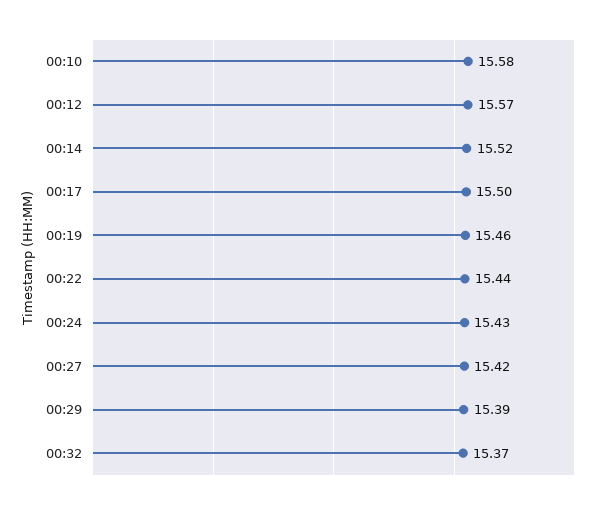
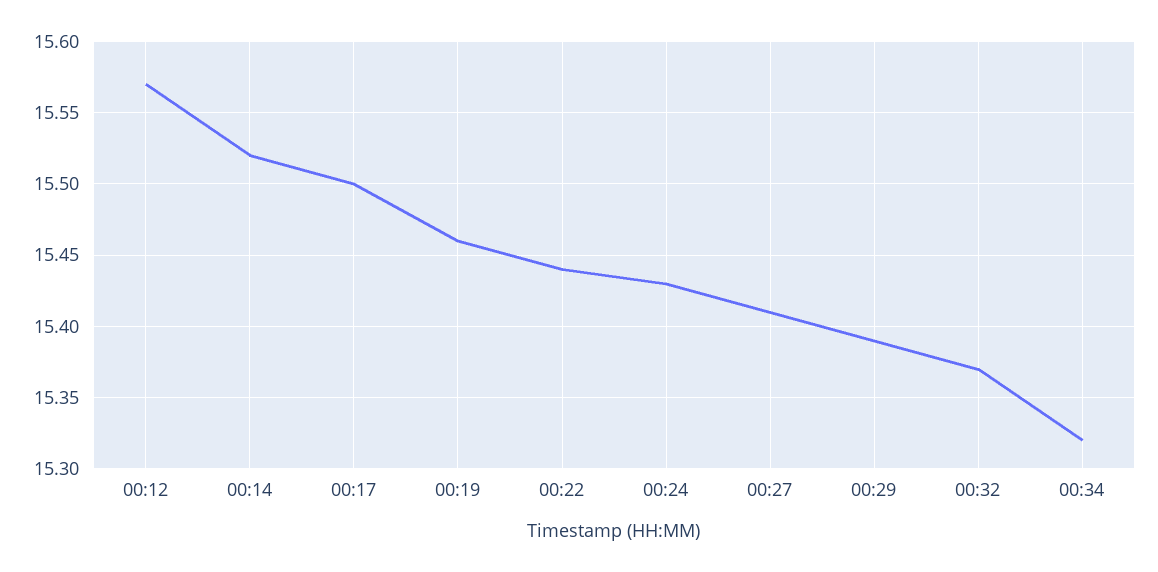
00:10: 15.58 -> none
00:27: 15.42 -> 15.41
00:34: none -> 15.32

